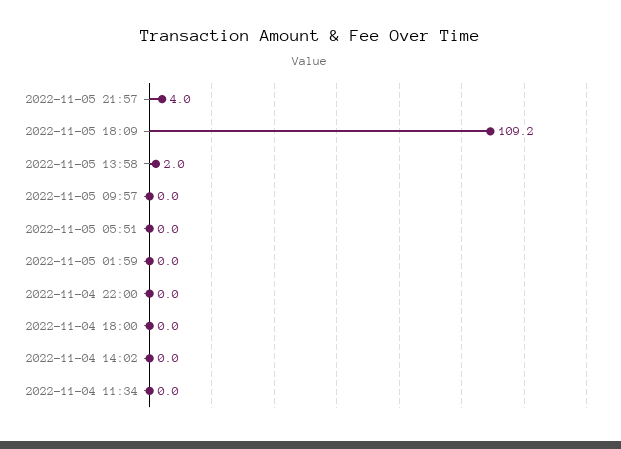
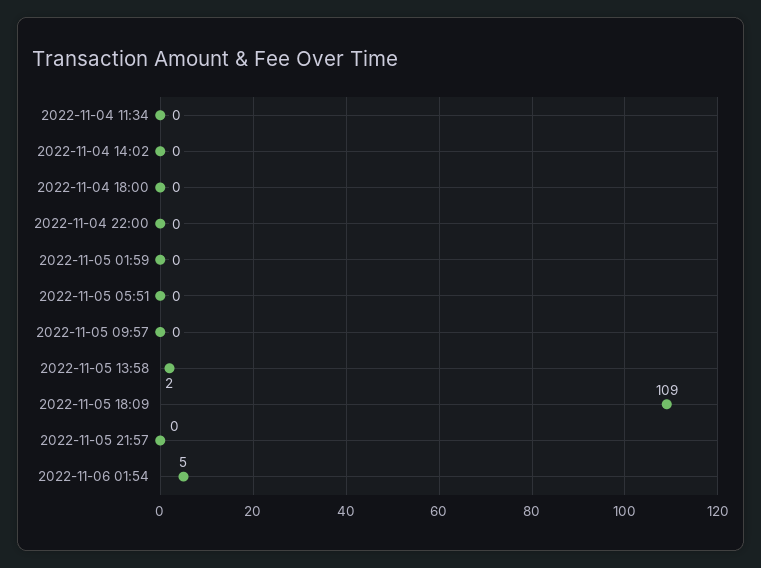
2022-11-05 21:57: 4 -> 0
2022-11-06 01:54: none -> 5

